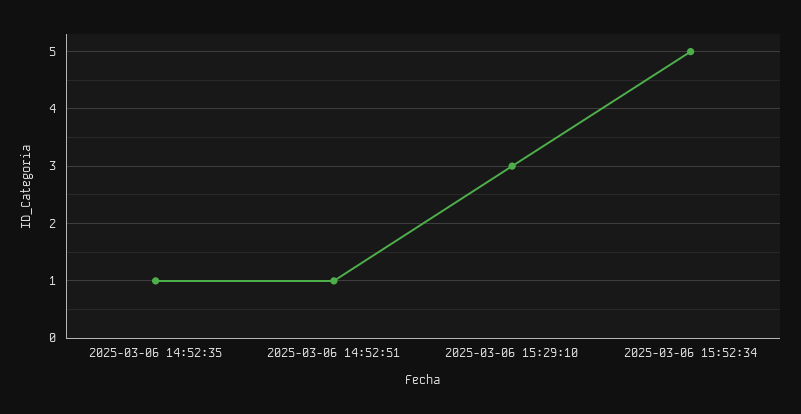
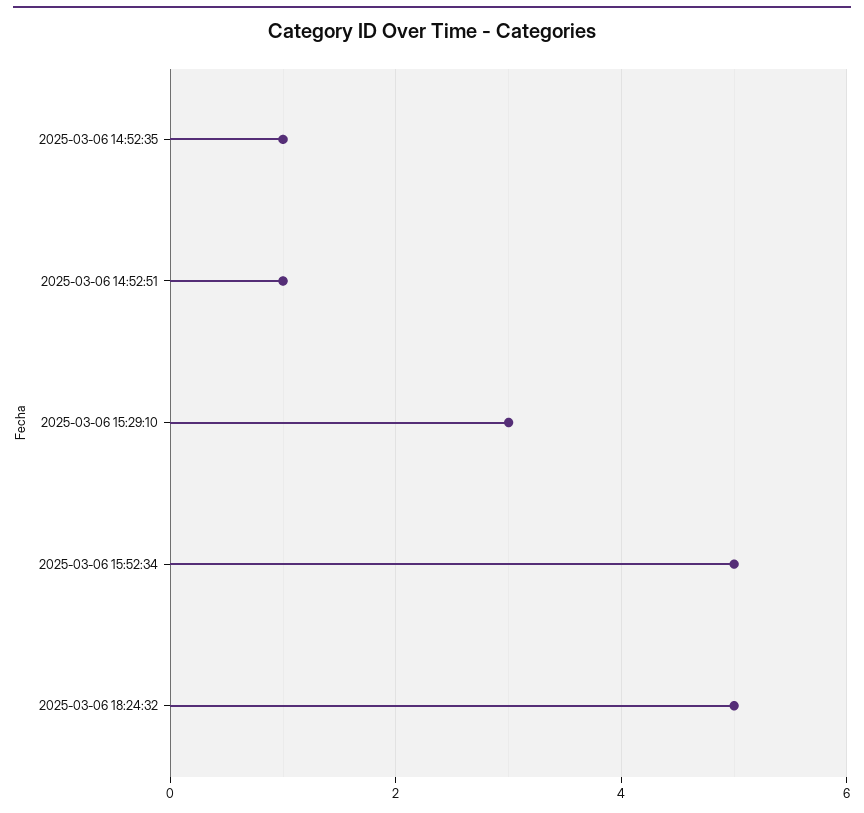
2025-03-06 18:24:32: none -> 5

